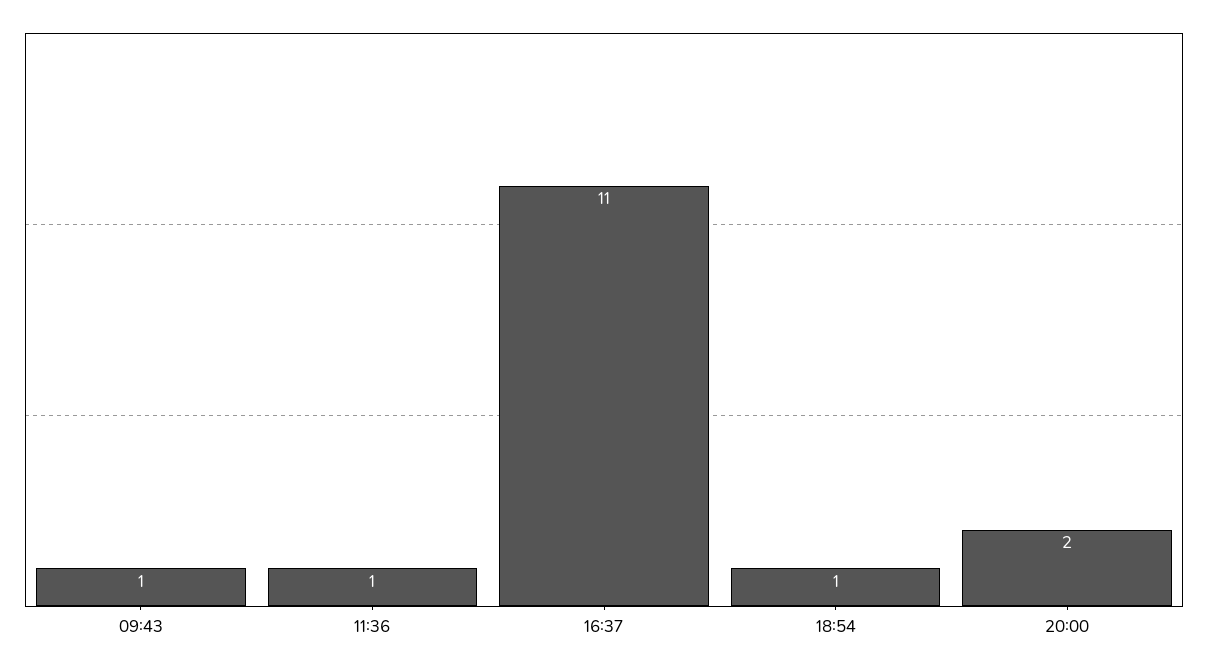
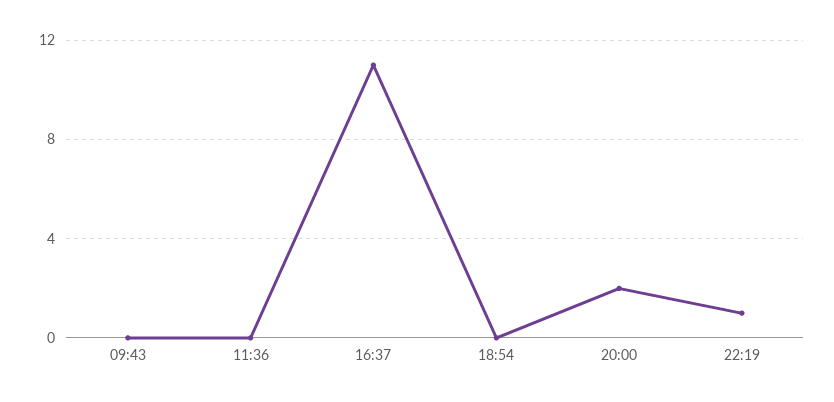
09:43: 1 -> 0
11:36: 1 -> 0
18:54: 1 -> 0
22:19: none -> 1

